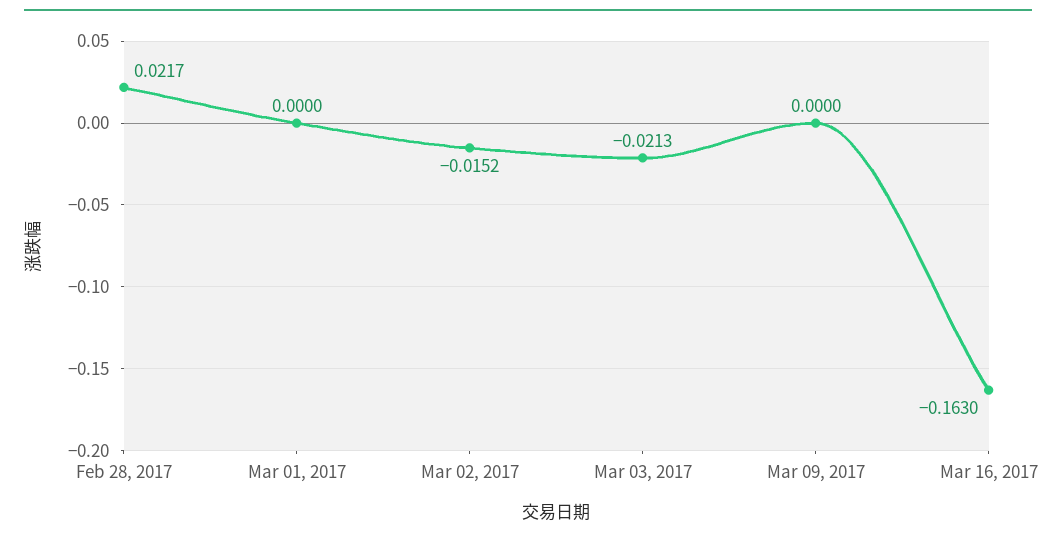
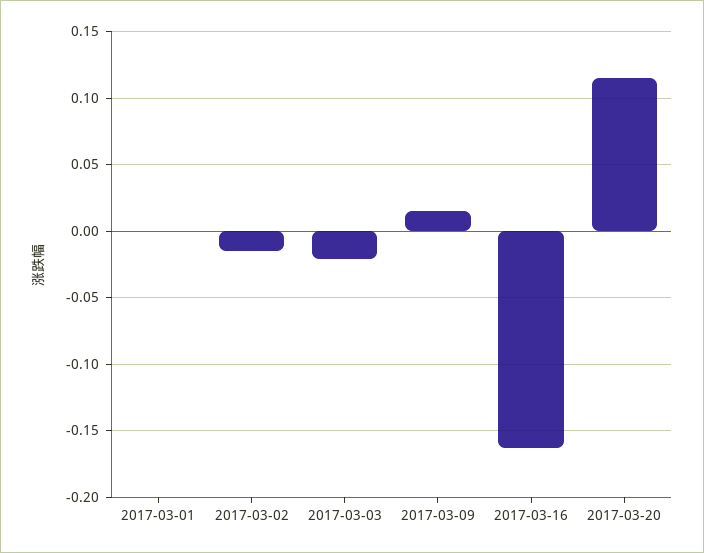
Feb 28, 2017: 0.0217 -> none
Mar 09, 2017: 0 -> 0.015
2017-03-20: none -> 0.115

